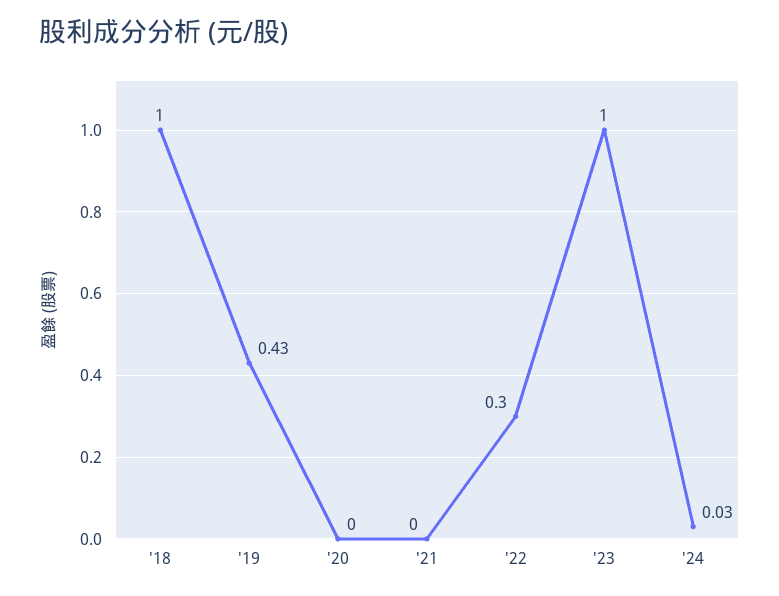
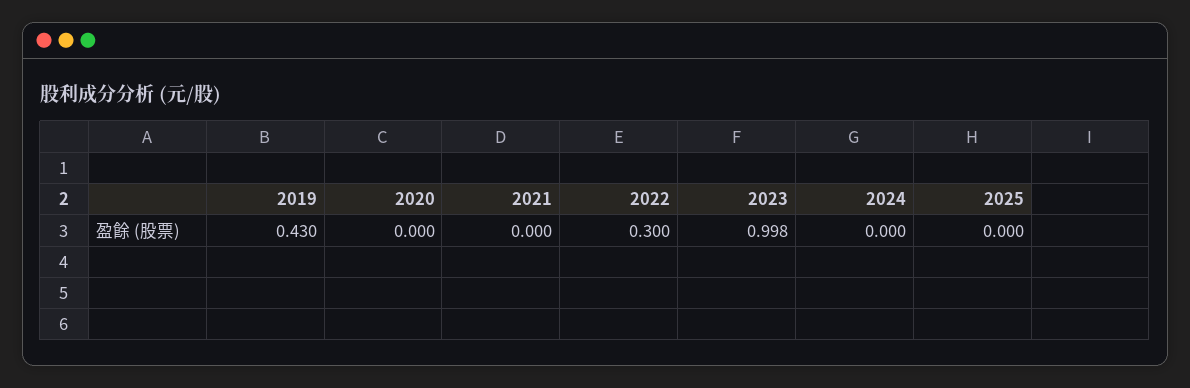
'18: 1 -> none
'24: 0.03 -> 0
2025: none -> 0

